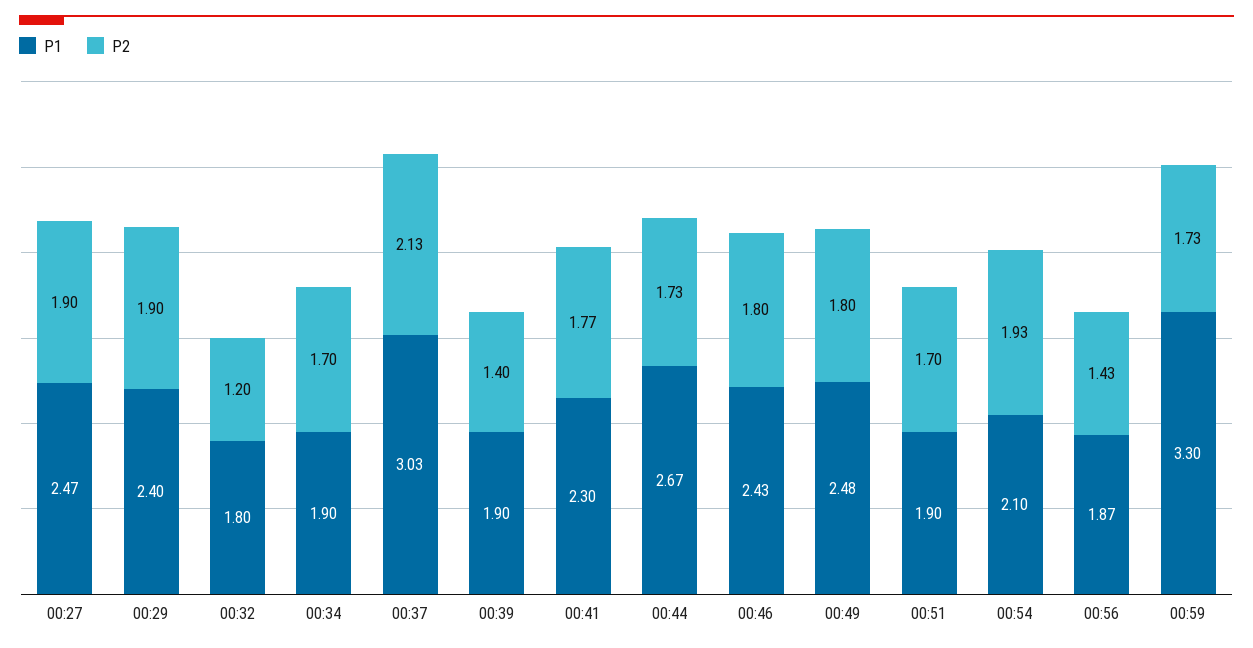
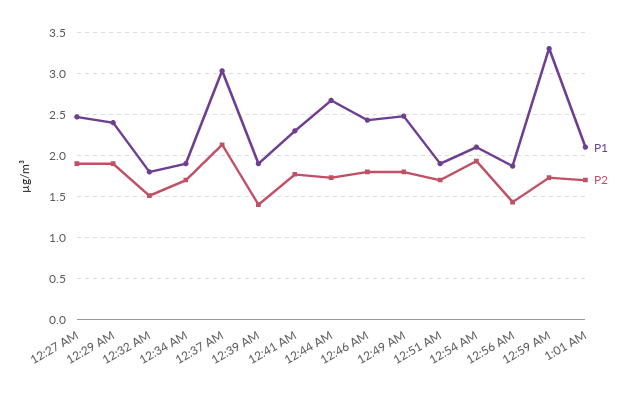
P2, 00:32: 1.2 -> 1.5
P1, 1:01 AM: none -> 2.1
P2, 1:01 AM: none -> 1.7

